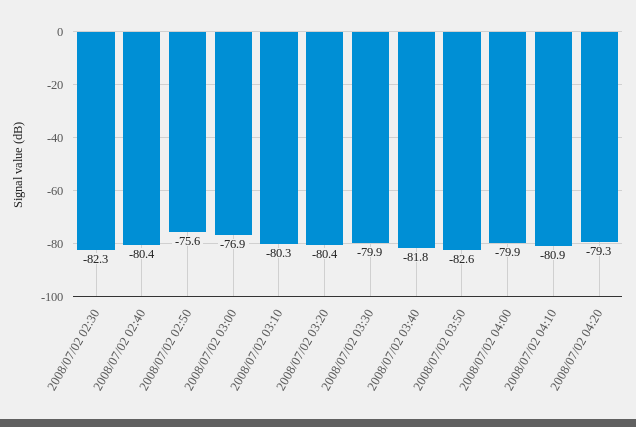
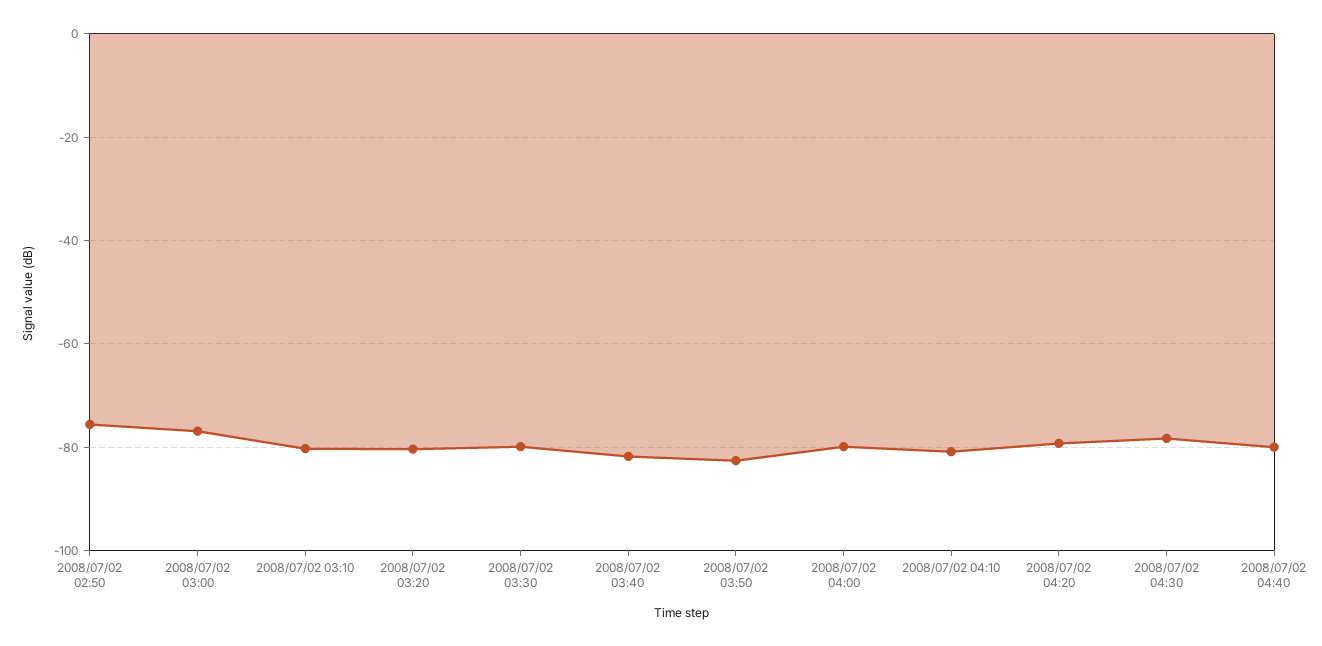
2008/07/02 02:30: -82.3 -> none
2008/07/02 02:40: -80.4 -> none
2008/07/02 04:30: none -> -78
2008/07/02 04:40: none -> -80

